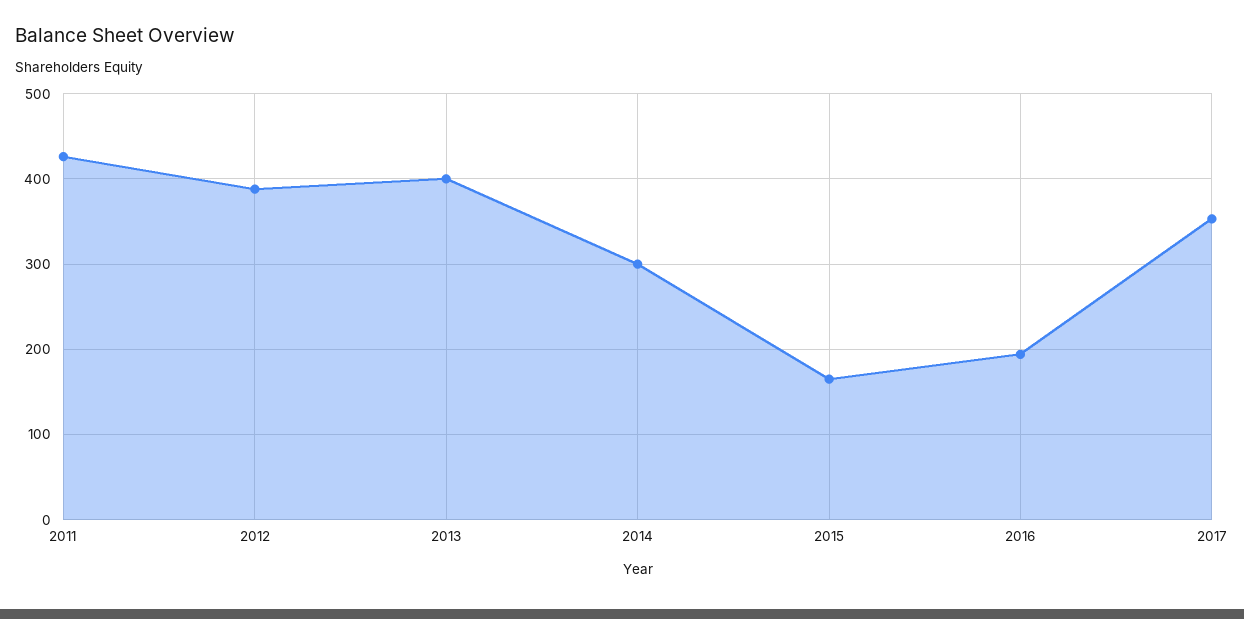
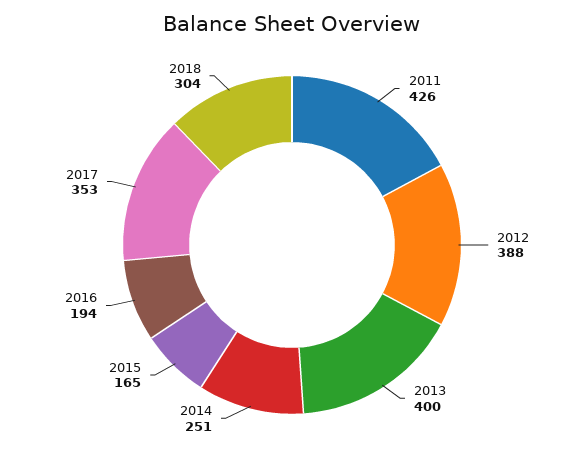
2014: 300 -> 251
2018: none -> 304

